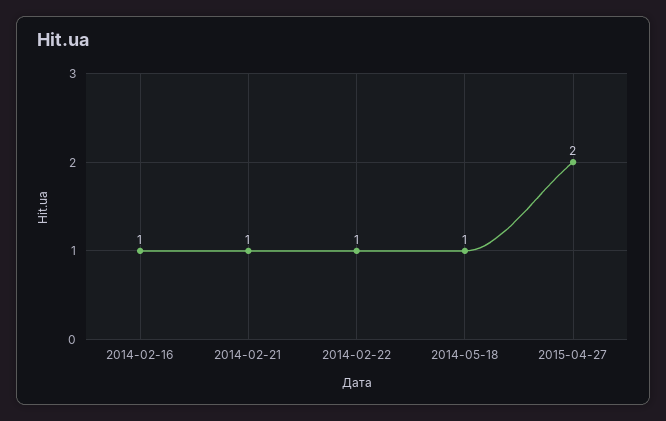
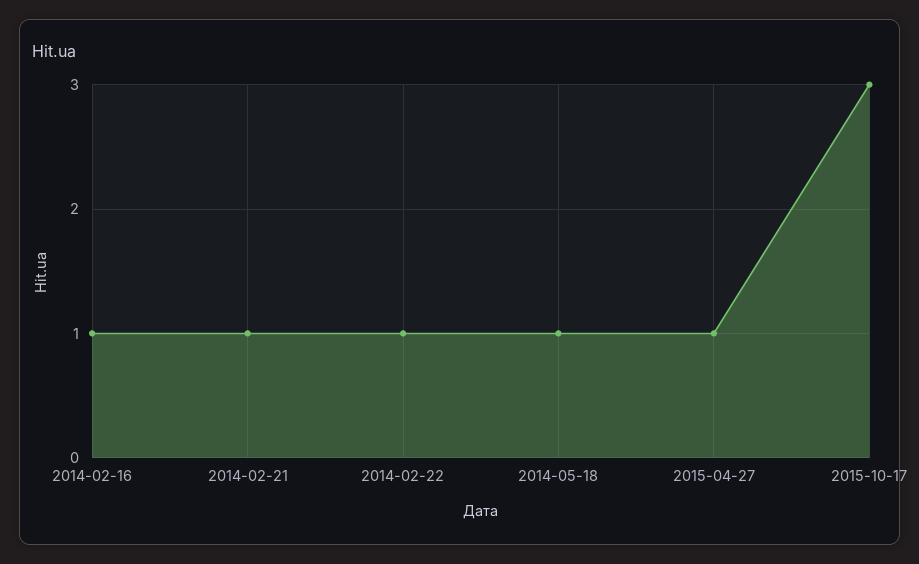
2015-04-27: 2 -> 1
2015-10-17: none -> 3

